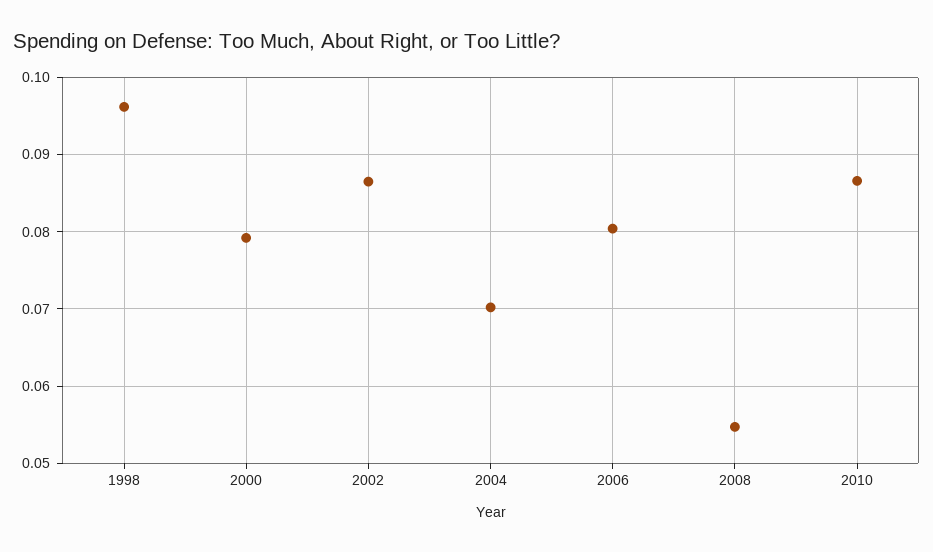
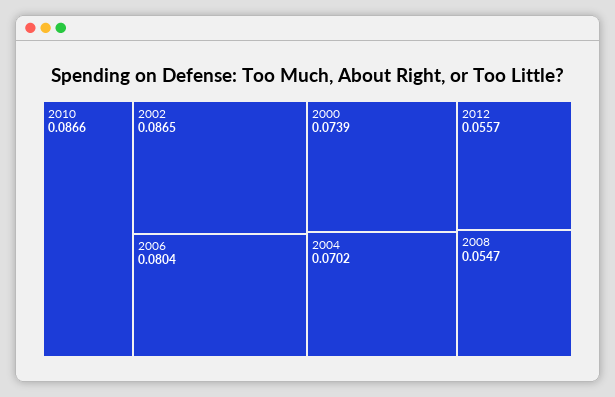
1998: 0.096 -> none
2000: 0.079 -> 0.0739
2012: none -> 0.0557

